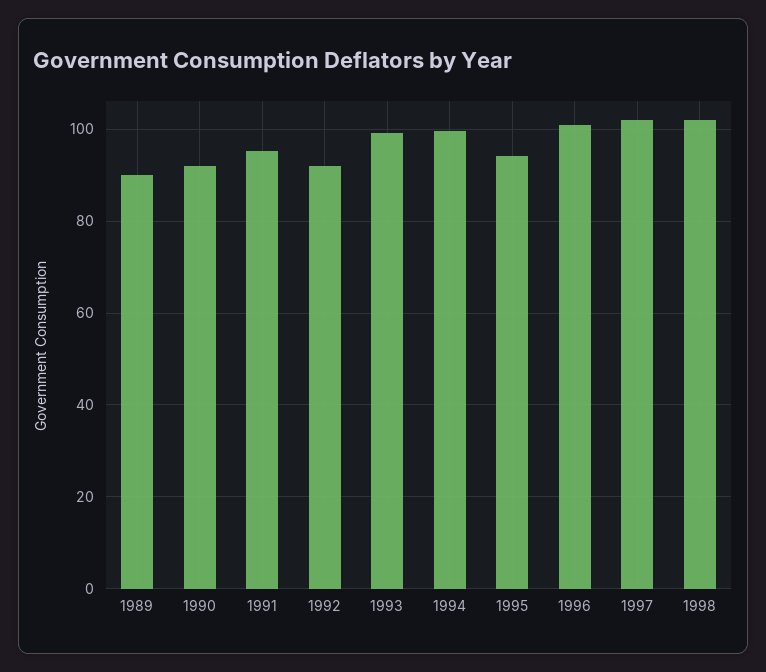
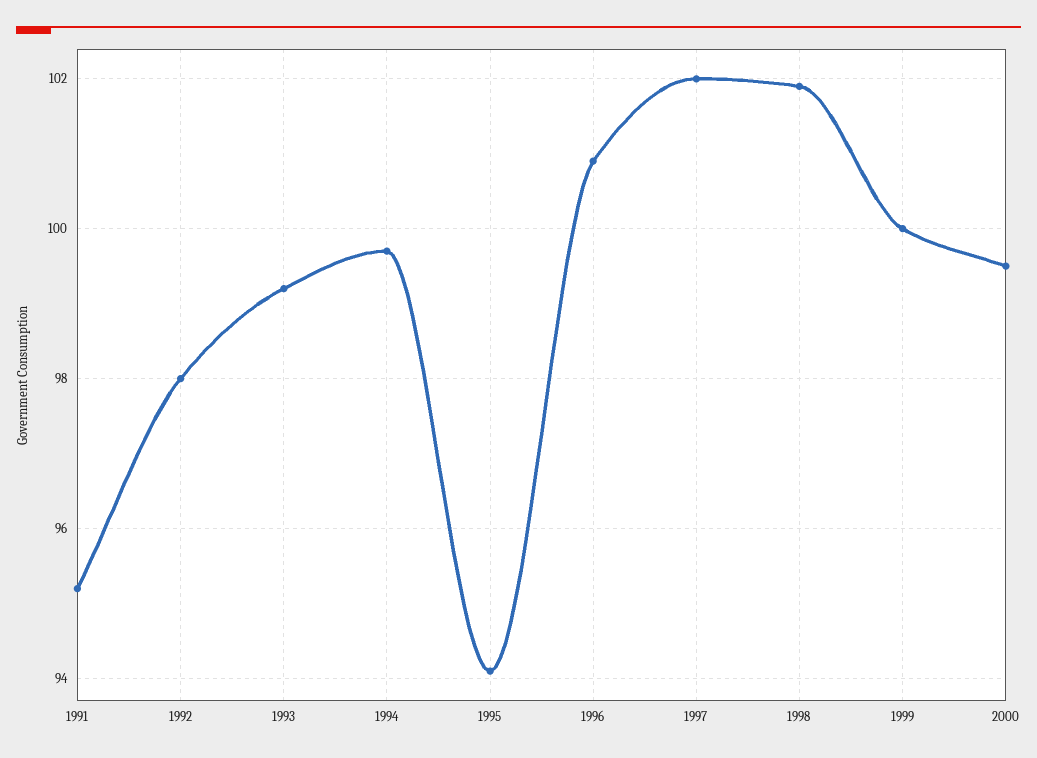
1989: 90 -> none
1990: 92 -> none
1992: 92 -> 98
1999: none -> 100
2000: none -> 99.5

